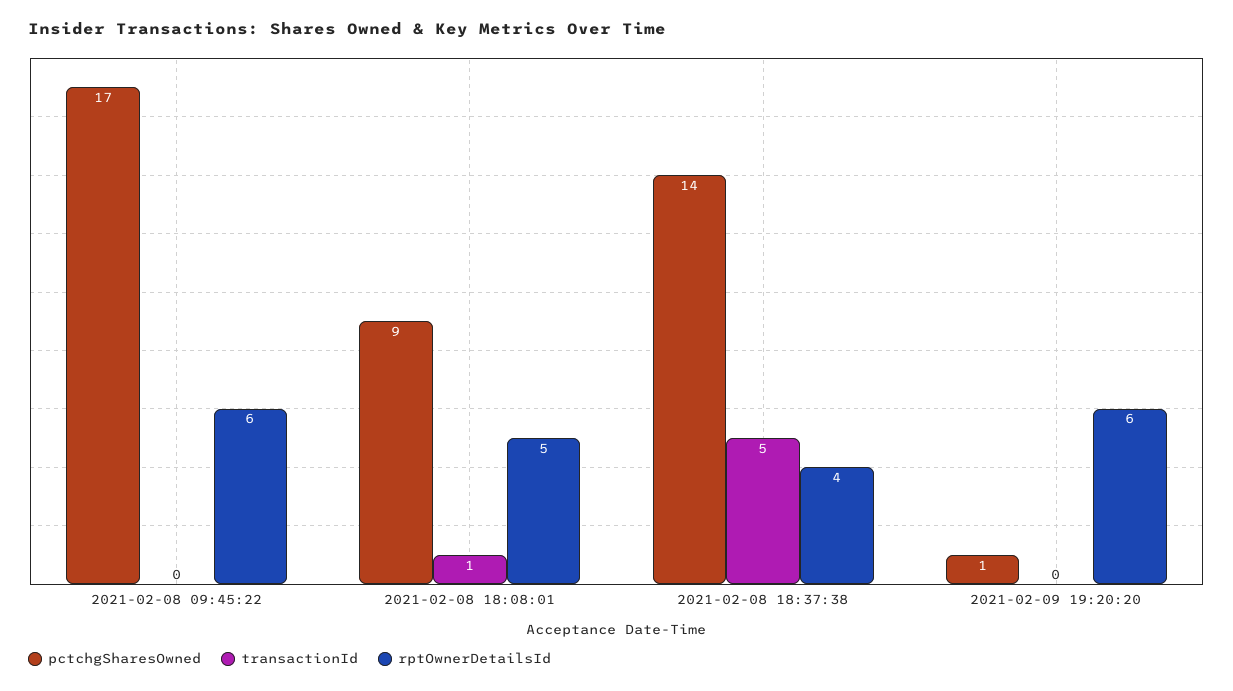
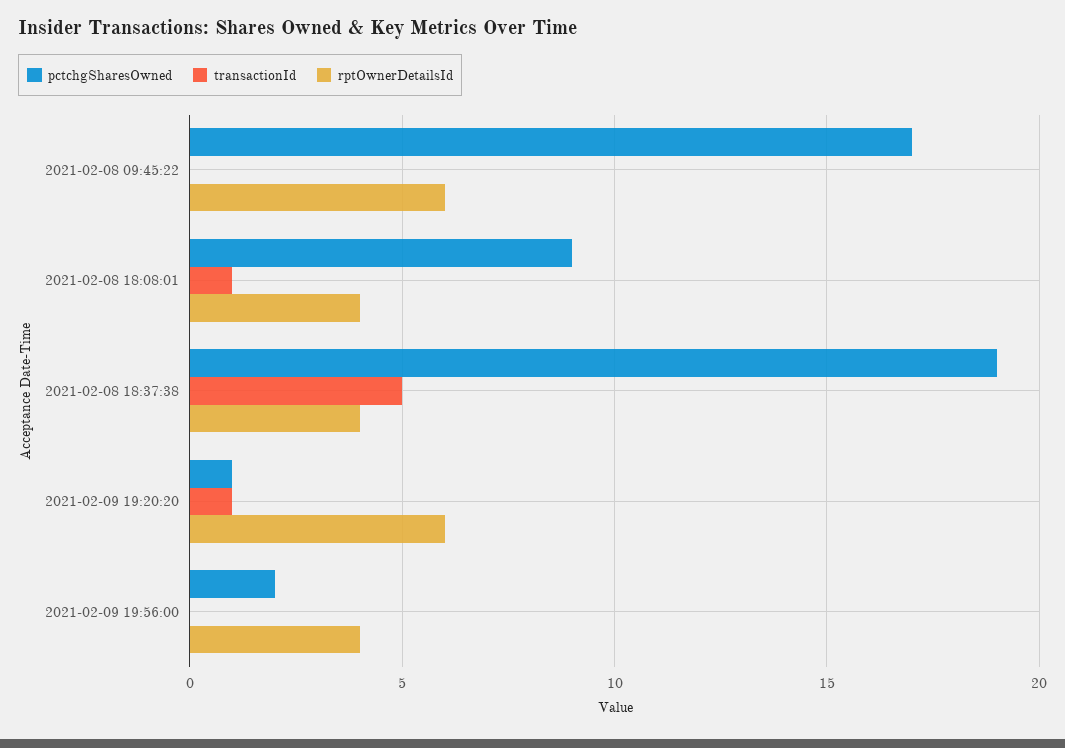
rptOwnerDetailsId, 2021-02-08 18:08:01: 5 -> 4
pctchgSharesOwned, 2021-02-08 18:37:38: 14 -> 19
transactionId, 2021-02-09 19:20:20: 0 -> 1
pctchgSharesOwned, 2021-02-09 19:56:00: none -> 2
transactionId, 2021-02-09 19:56:00: none -> 0
rptOwnerDetailsId, 2021-02-09 19:56:00: none -> 4

